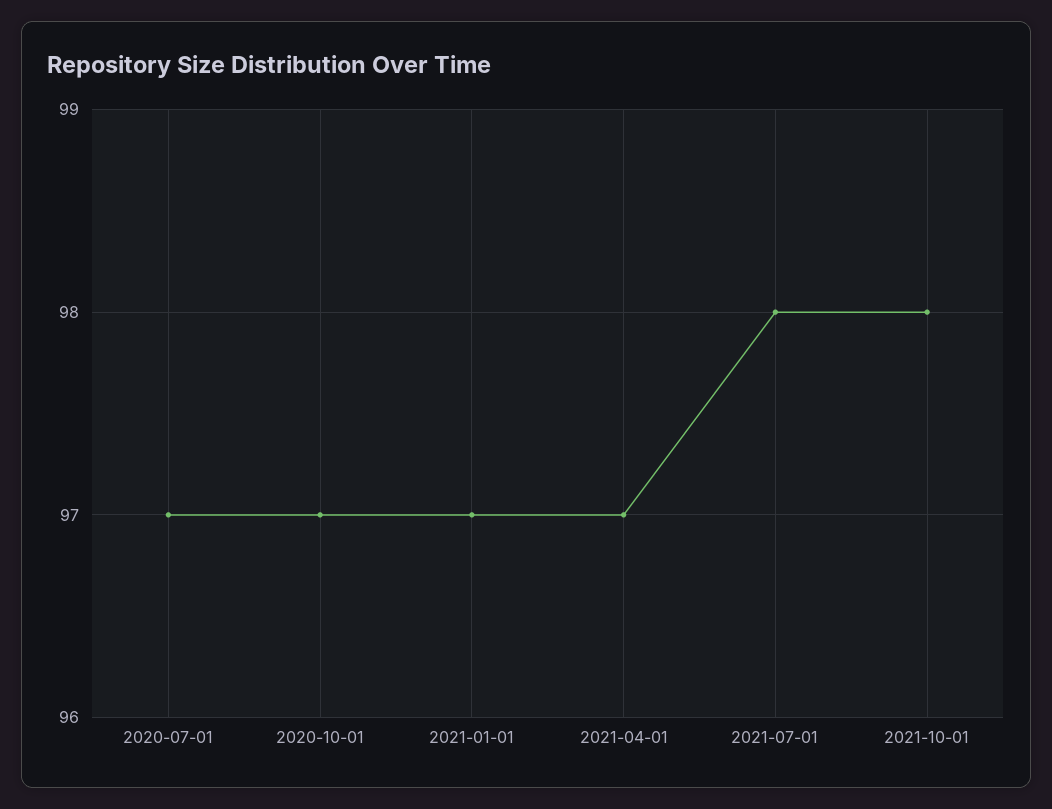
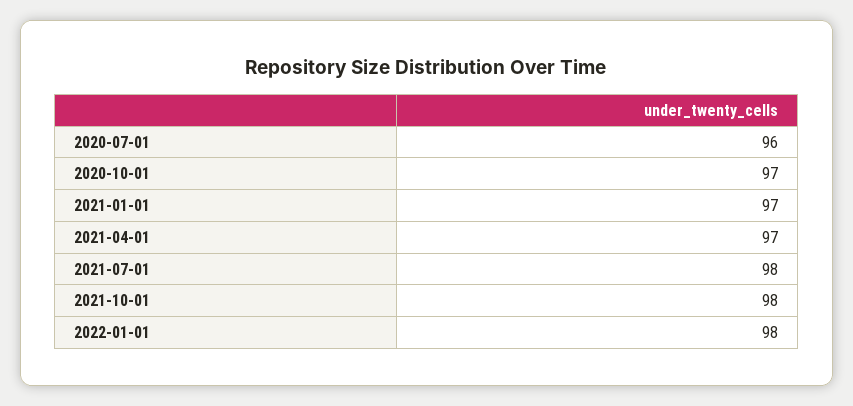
2020-07-01: 97 -> 96
2022-01-01: none -> 98

